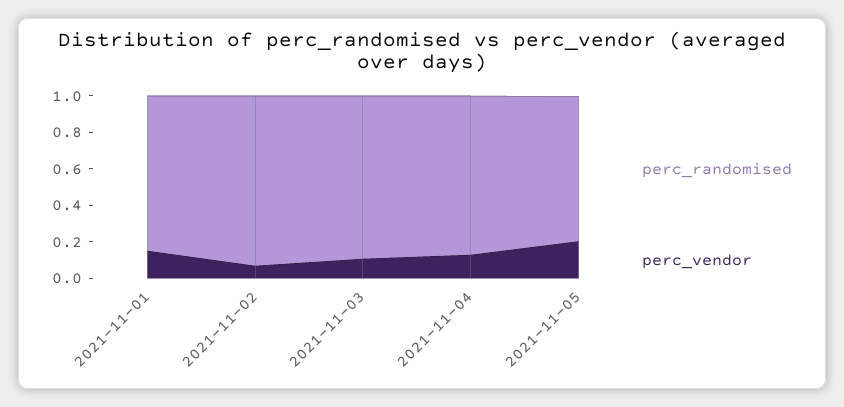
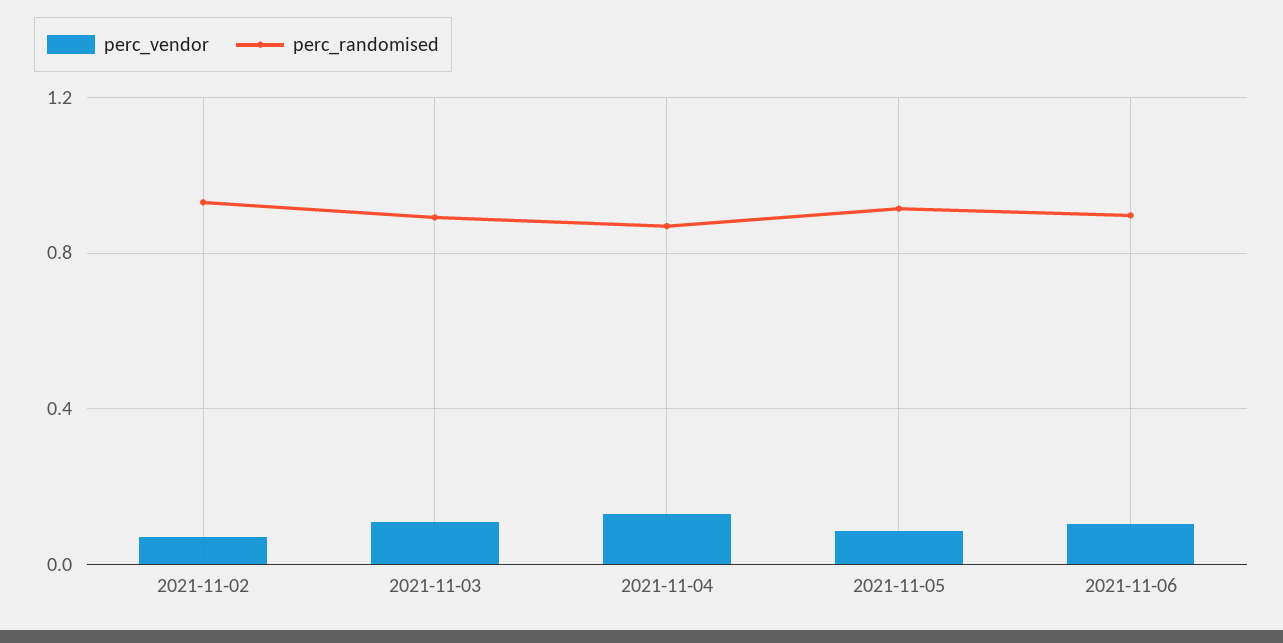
perc_randomised, 2021-11-01: 0.85 -> none
perc_vendor, 2021-11-01: 0.15 -> none
perc_randomised, 2021-11-05: 0.8 -> 0.9
perc_vendor, 2021-11-05: 0.2 -> 0.1
perc_vendor, 2021-11-06: none -> 0.1
perc_randomised, 2021-11-06: none -> 0.9

